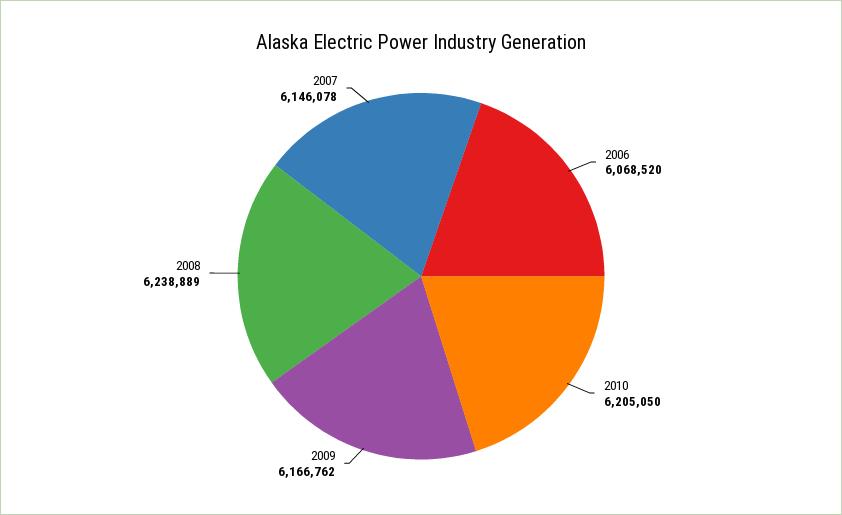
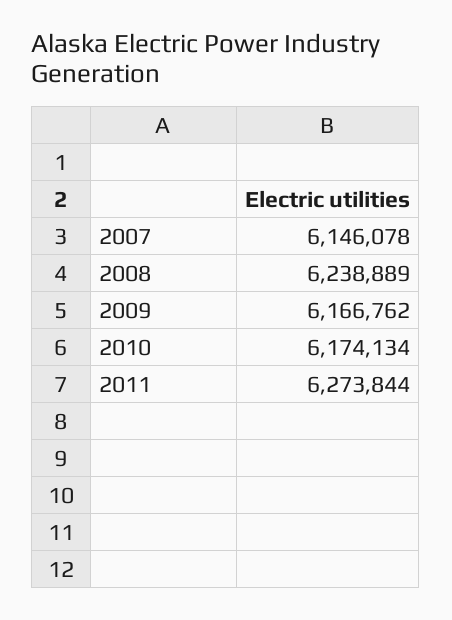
2006: 6068520 -> none
2010: 6205050 -> 6174134
2011: none -> 6273844

